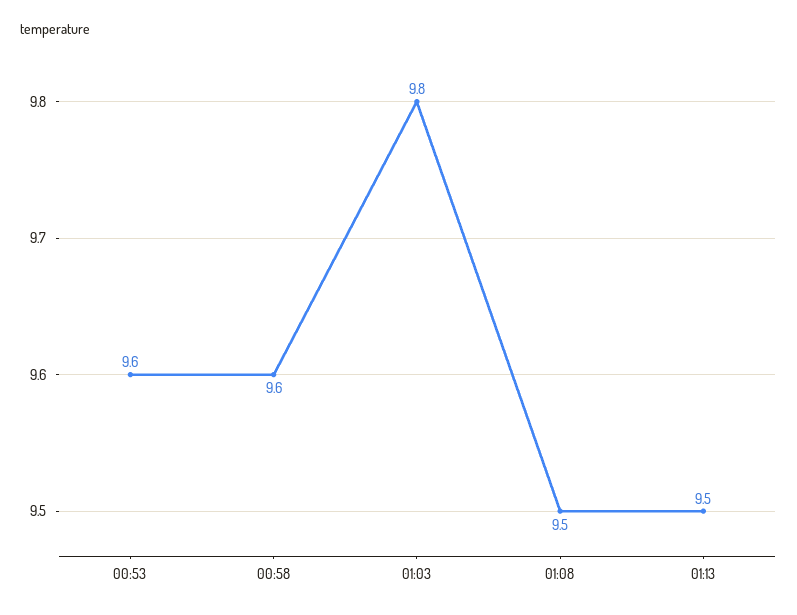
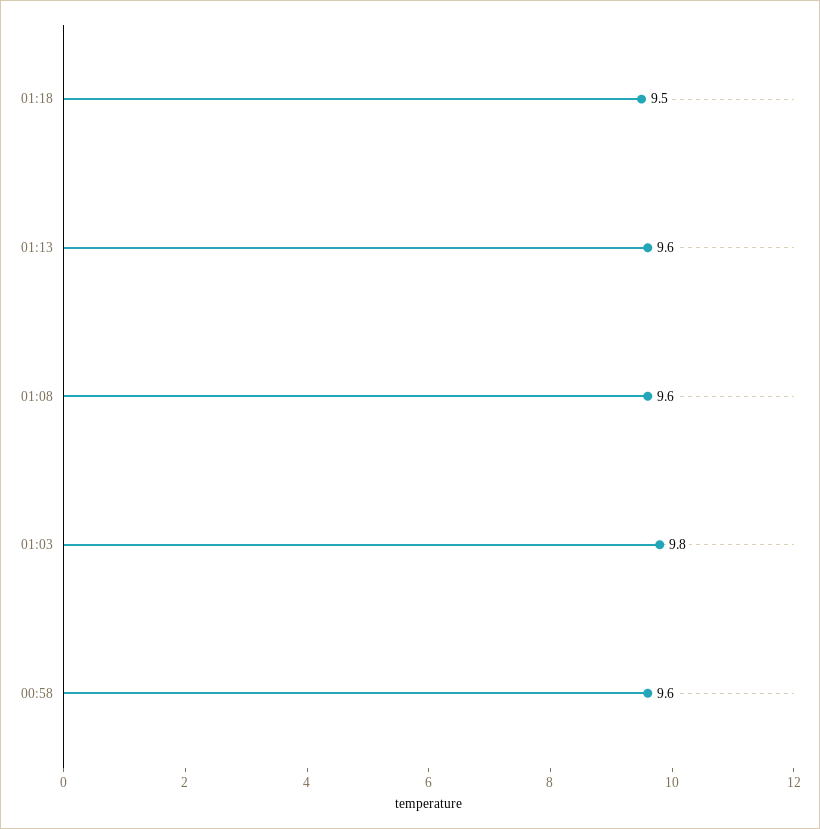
00:53: 9.6 -> none
01:08: 9.5 -> 9.6
01:13: 9.5 -> 9.6
01:18: none -> 9.5

